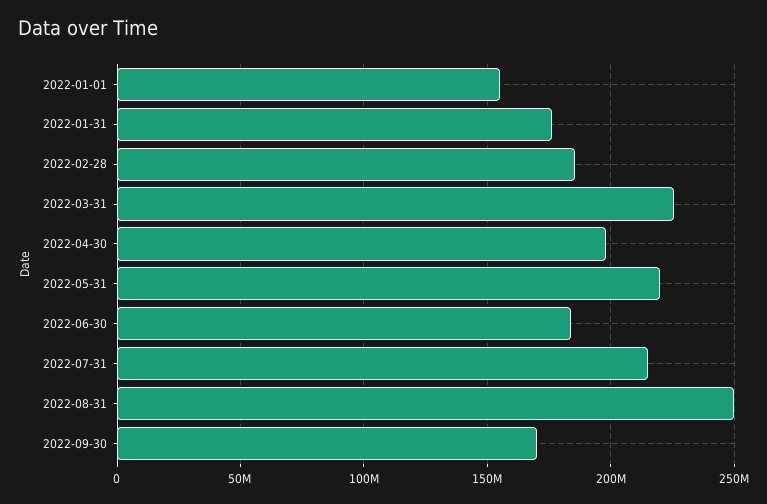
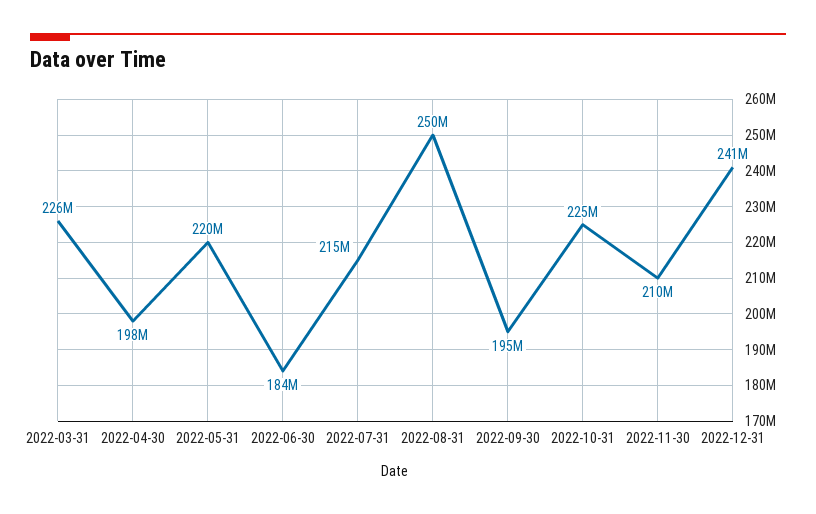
2022-01-01: 155000000 -> none
2022-01-31: 175000000 -> none
2022-02-28: 185000000 -> none
2022-09-30: 170000000 -> 195000000
2022-10-31: none -> 225000000
2022-11-30: none -> 210000000
2022-12-31: none -> 241000000

